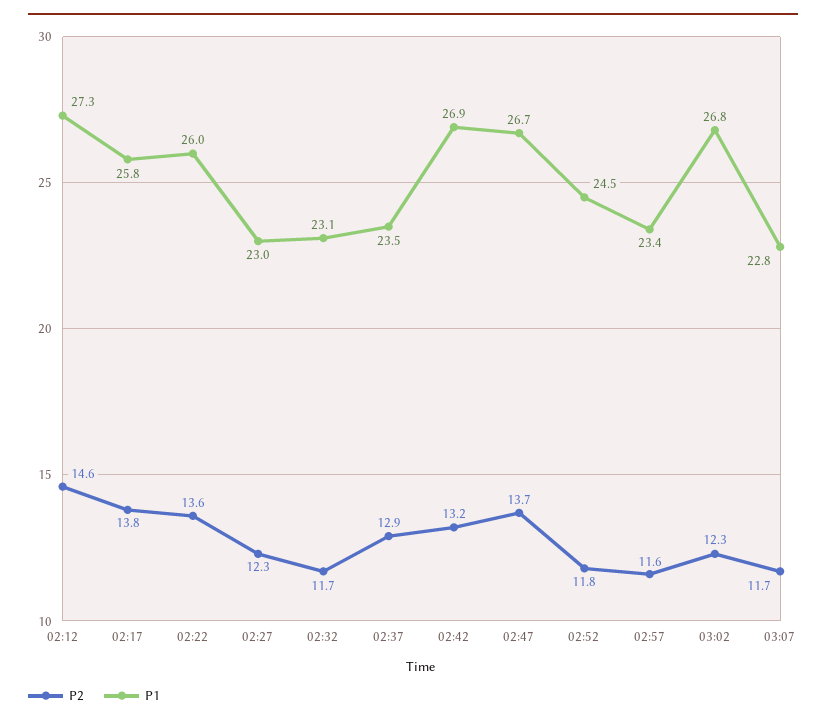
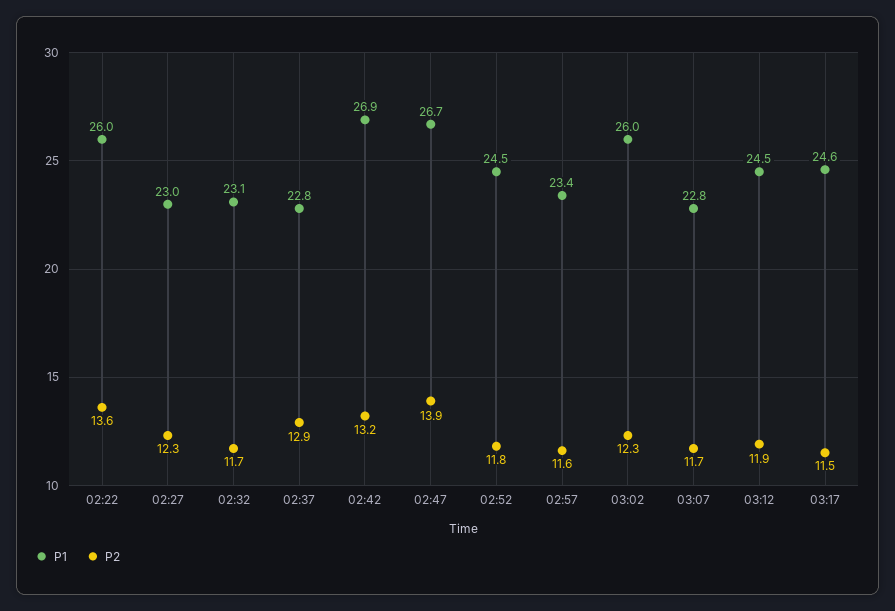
P2, 02:12: 14.6 -> none
P1, 02:12: 27.3 -> none
P2, 02:17: 13.8 -> none
P1, 02:17: 25.8 -> none
P1, 02:37: 23.5 -> 22.8
P2, 02:47: 13.7 -> 13.9
P1, 03:02: 26.8 -> 26
P1, 03:12: none -> 24.5
P2, 03:12: none -> 11.9
P1, 03:17: none -> 24.6
P2, 03:17: none -> 11.5

